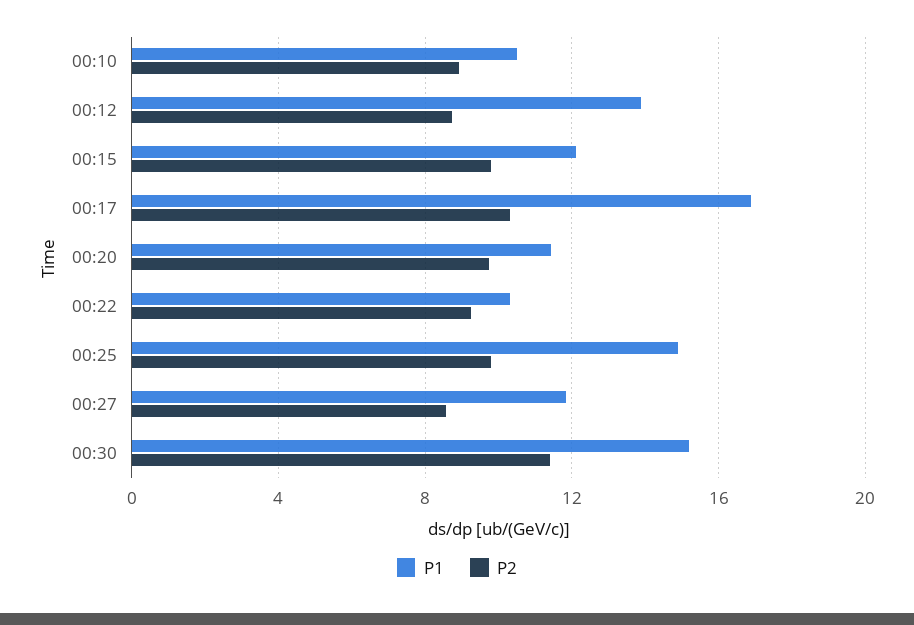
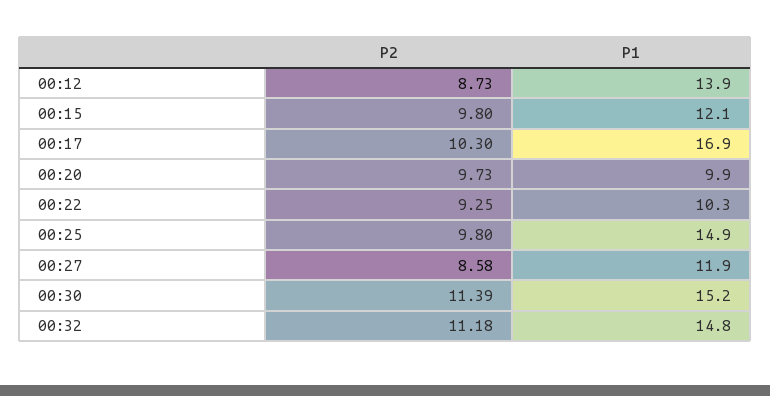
P1, 00:10: 10.5 -> none
P2, 00:10: 9 -> none
P1, 00:20: 11.5 -> 9.9
P2, 00:32: none -> 11.18
P1, 00:32: none -> 14.8

